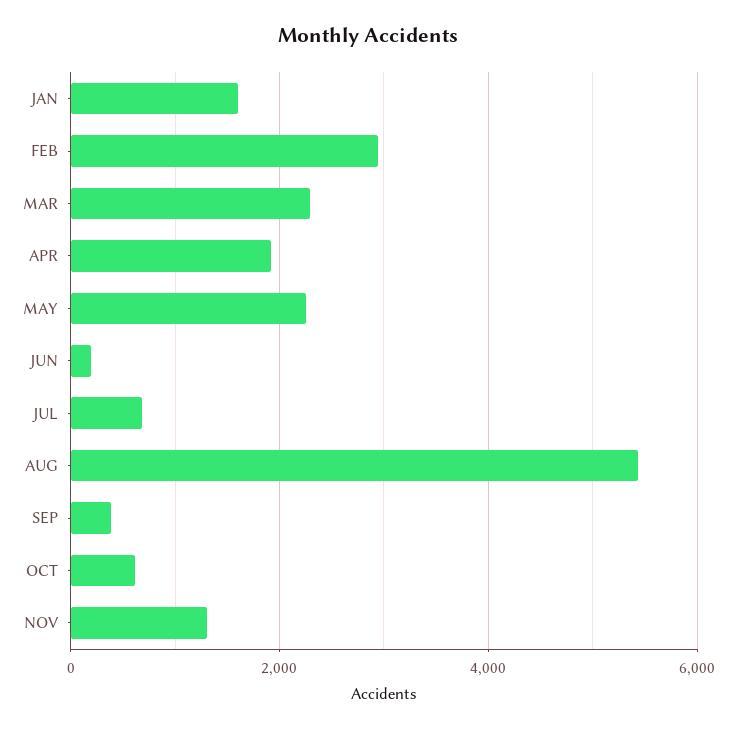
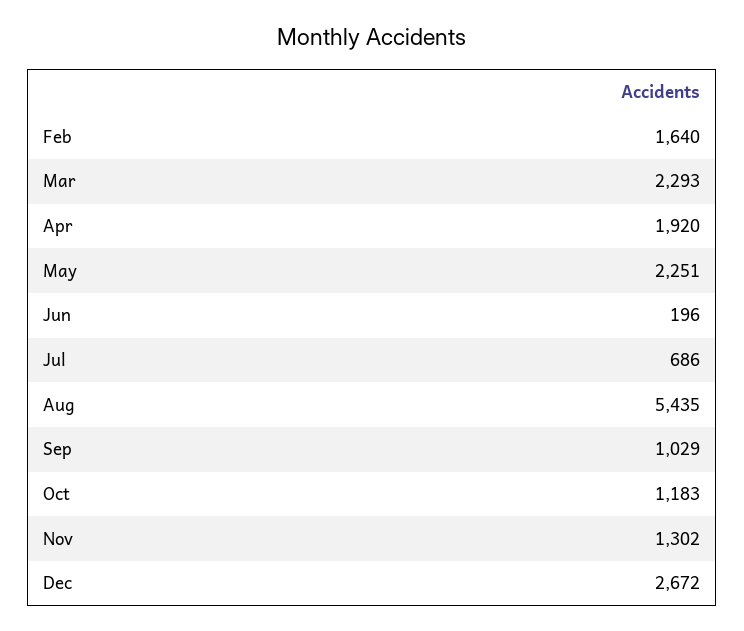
JAN: 1600 -> none
FEB: 3000 -> 1640
SEP: 400 -> 1029
OCT: 600 -> 1183
Dec: none -> 2672

